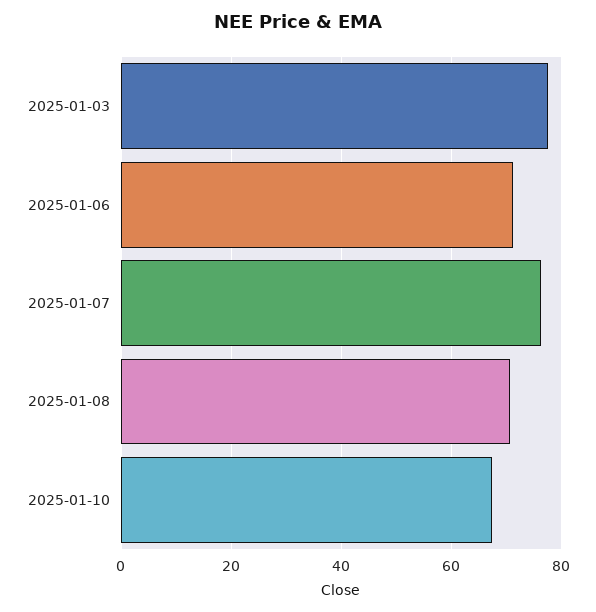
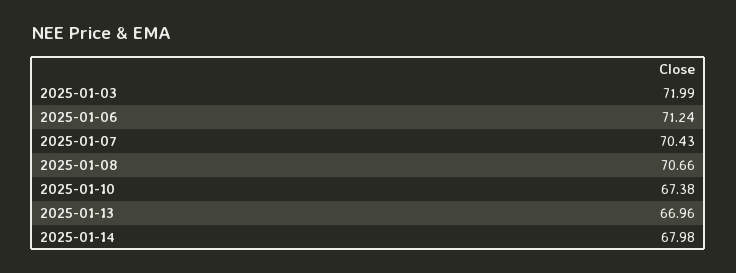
2025-01-03: 78 -> 71.99
2025-01-07: 76 -> 70.43
2025-01-13: none -> 66.96
2025-01-14: none -> 67.98

